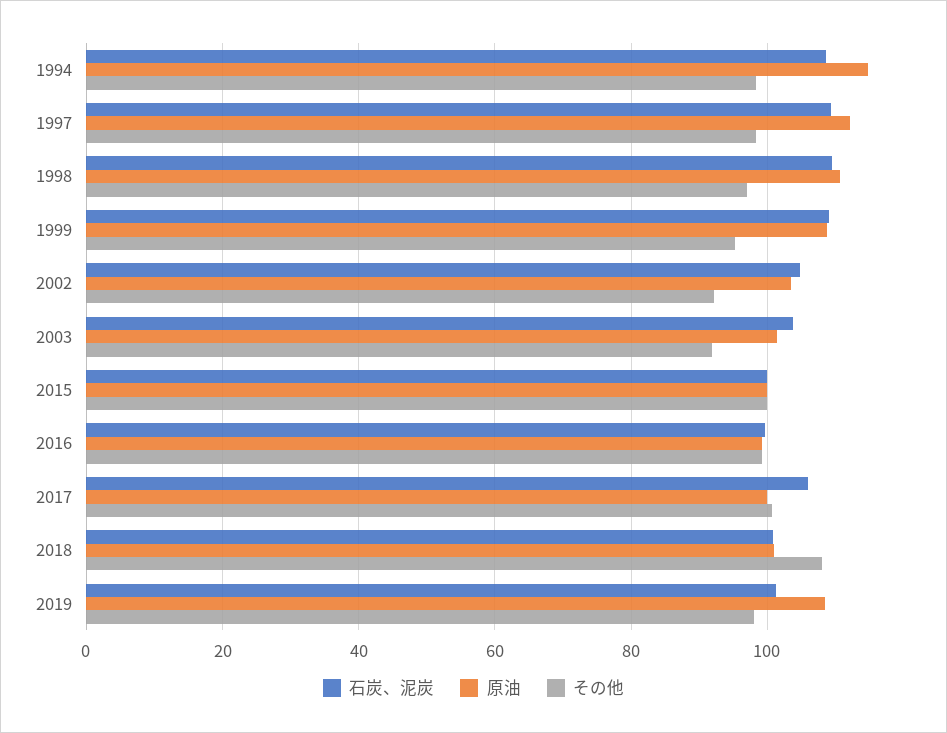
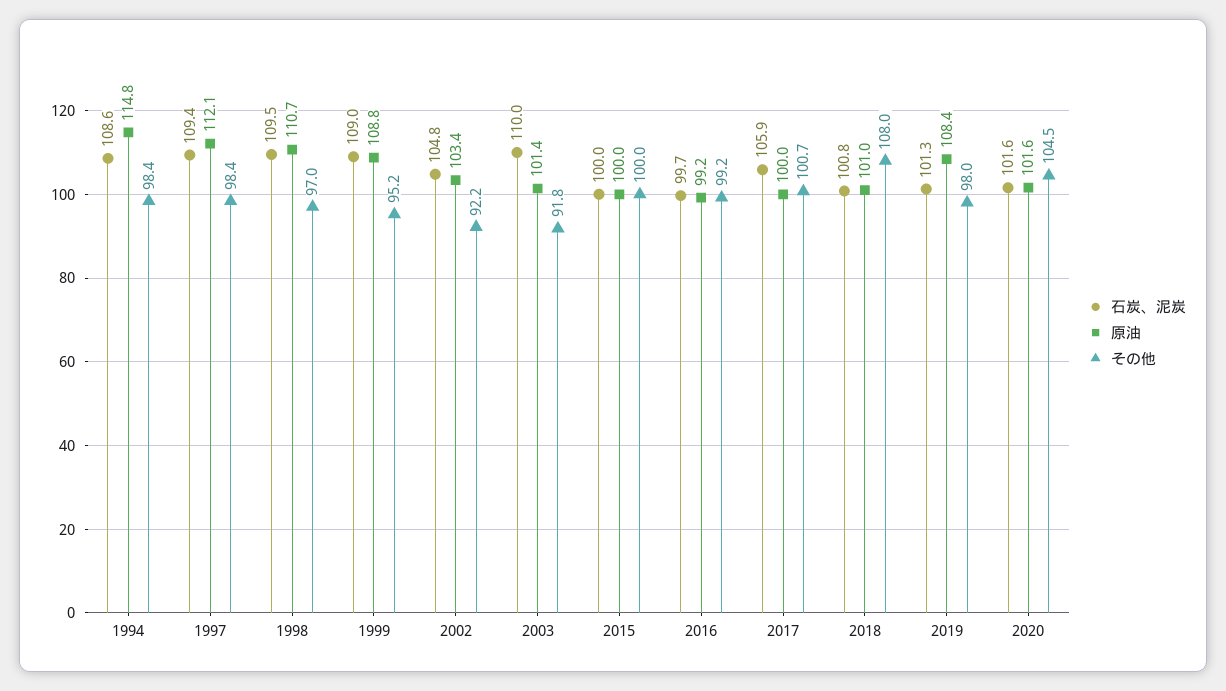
石炭、泥炭, 2003: 104 -> 110
石炭、泥炭, 2020: none -> 101.6
原油, 2020: none -> 101.6
その他, 2020: none -> 104.5

